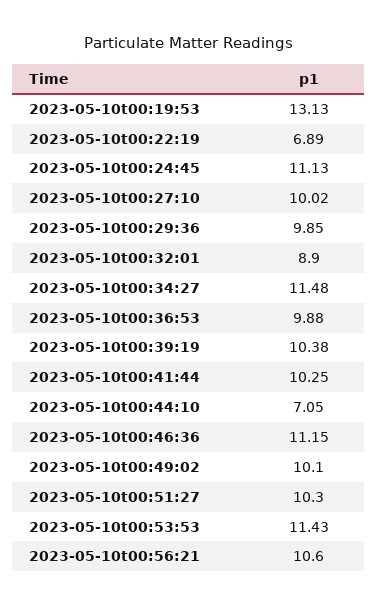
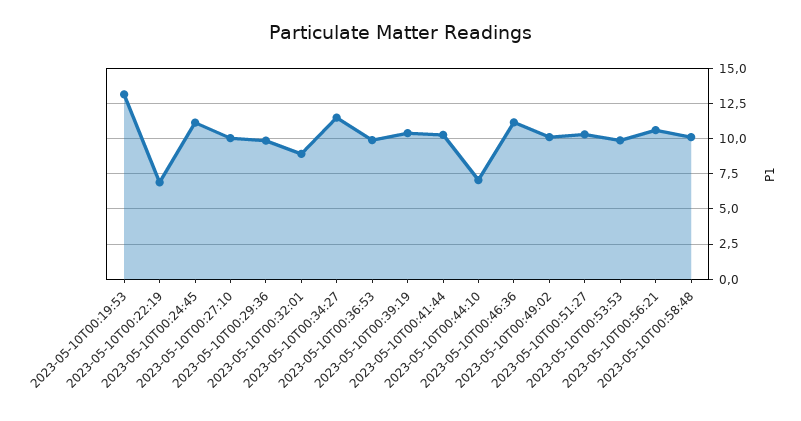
2023-05-10t00:53:53: 11.43 -> 10
2023-05-10T00:58:48: none -> 10

